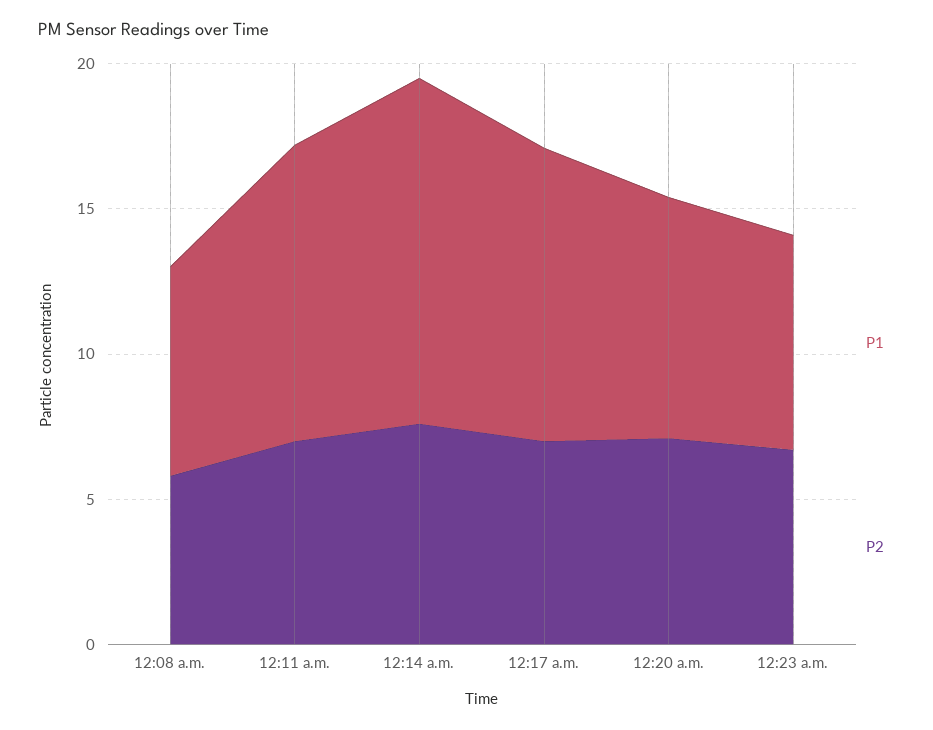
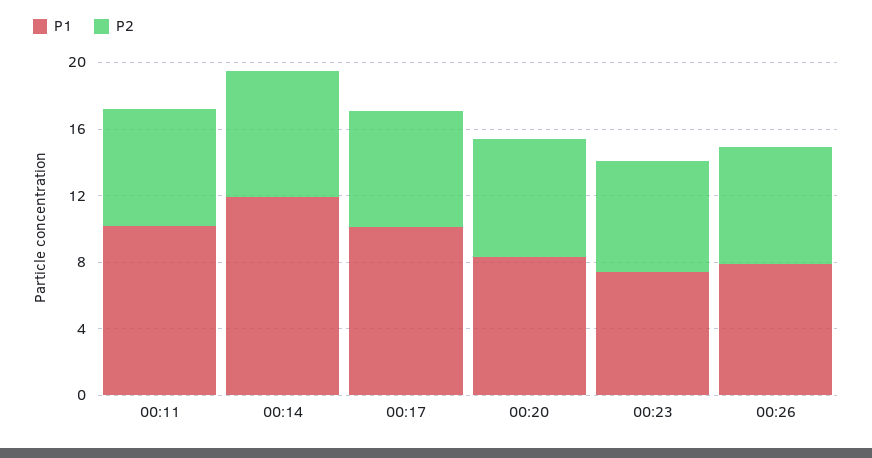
P1, 12:08 a.m.: 7 -> none
P2, 12:08 a.m.: 6 -> none
P1, 00:26: none -> 8
P2, 00:26: none -> 7

